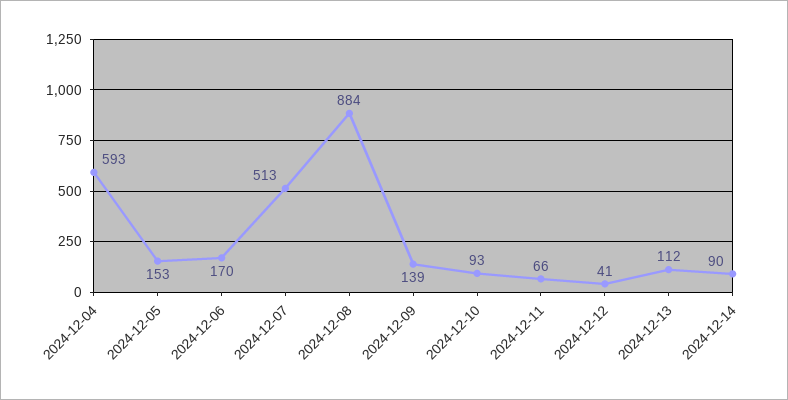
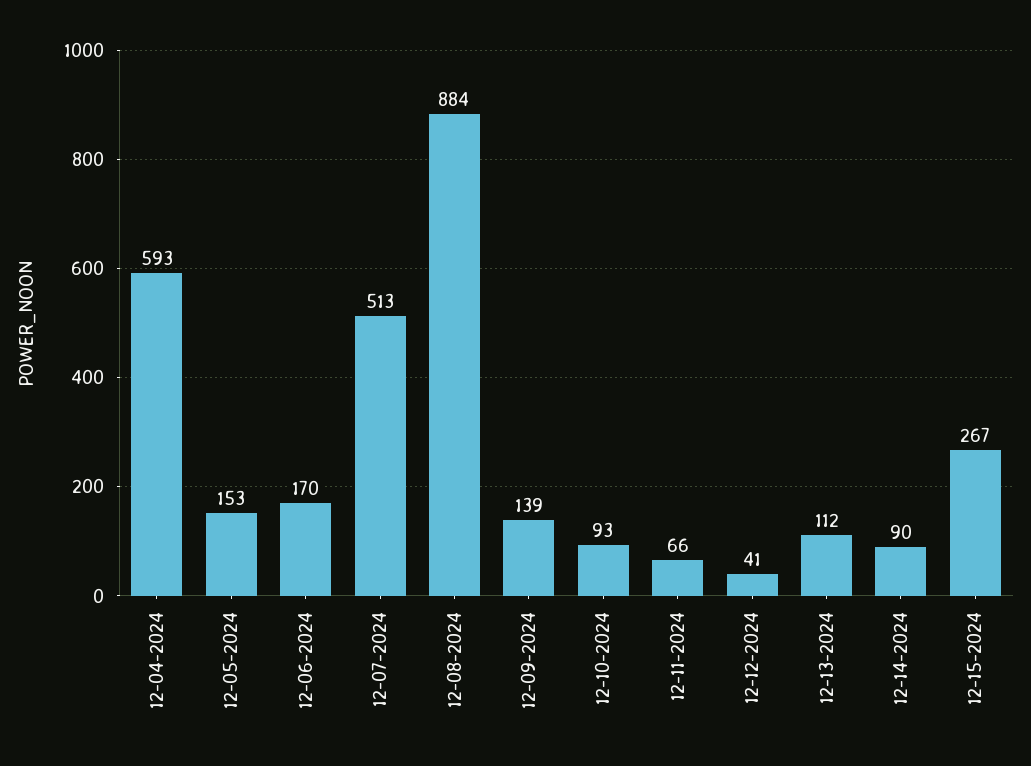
12-15-2024: none -> 267

